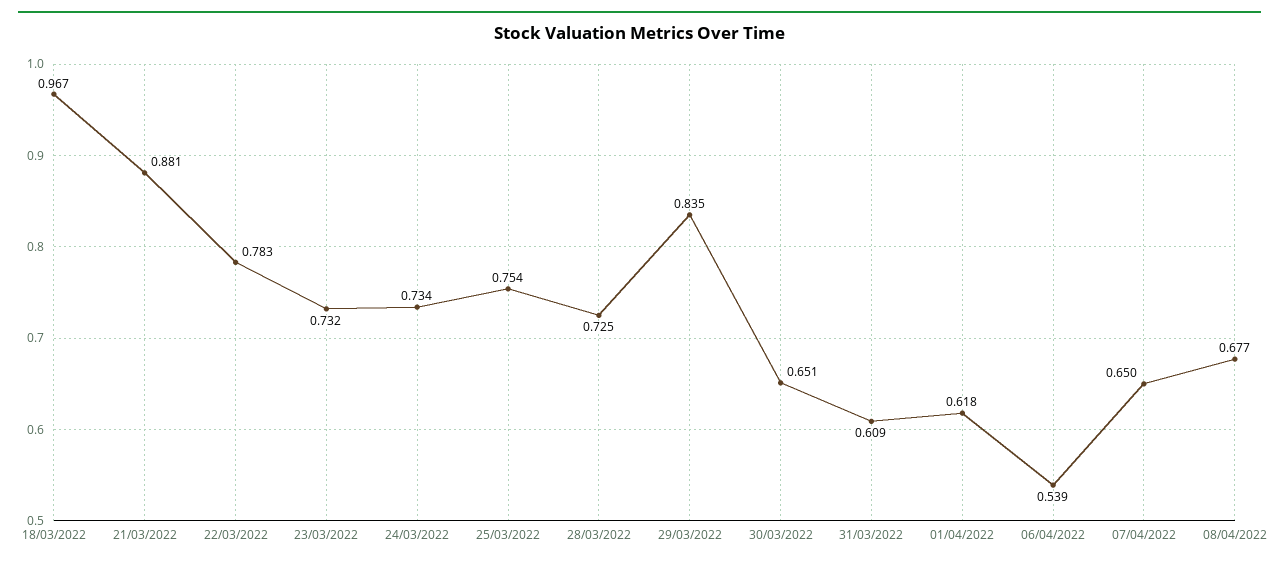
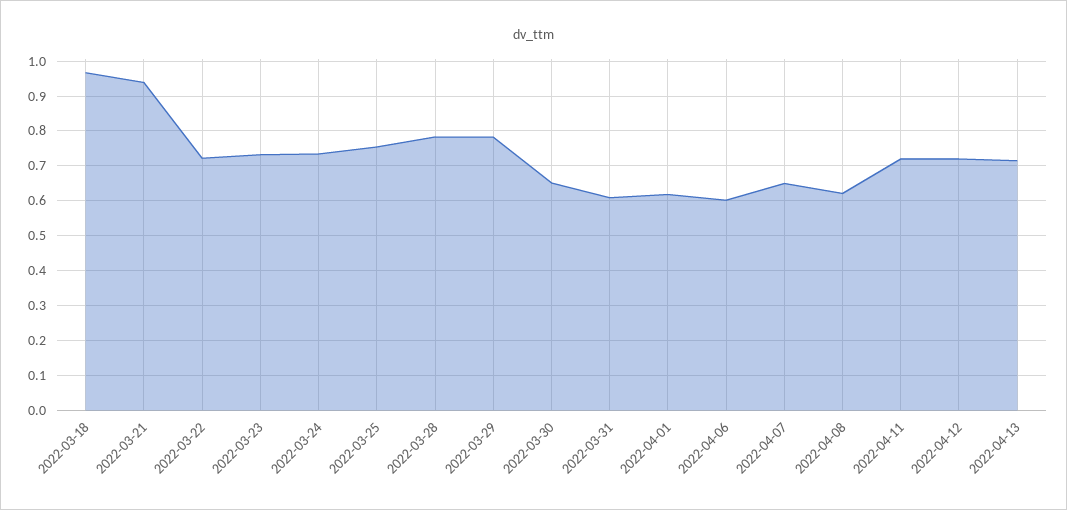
21/03/2022: 0.881 -> 0.94
22/03/2022: 0.783 -> 0.72
28/03/2022: 0.725 -> 0.78
29/03/2022: 0.835 -> 0.78
06/04/2022: 0.539 -> 0.6
08/04/2022: 0.677 -> 0.62
2022-04-11: none -> 0.72
2022-04-12: none -> 0.72
2022-04-13: none -> 0.72

